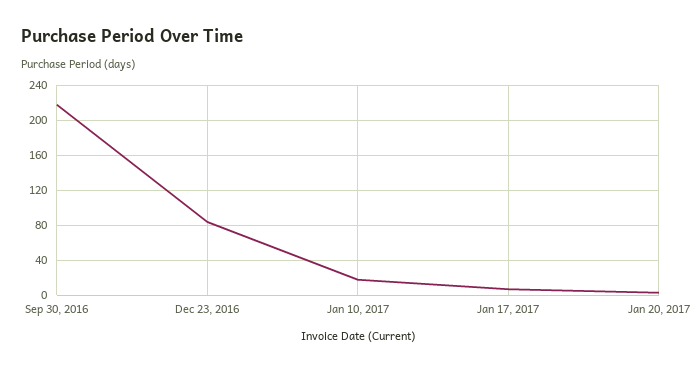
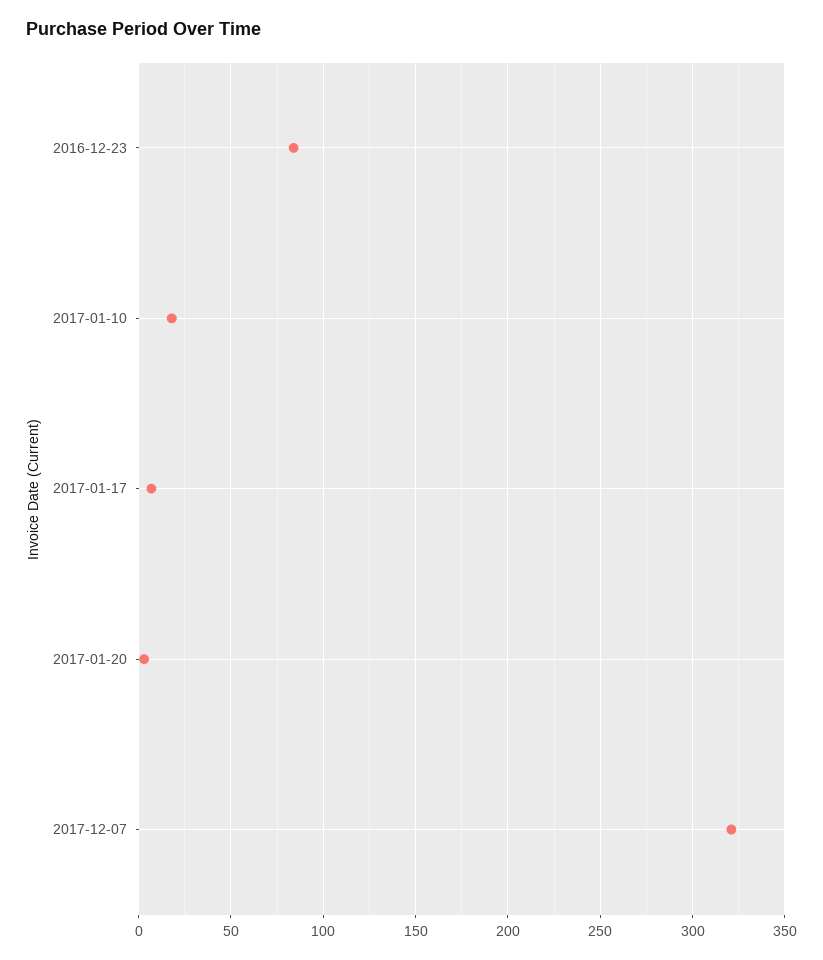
Sep 30, 2016: 220 -> none
2017-12-07: none -> 320

